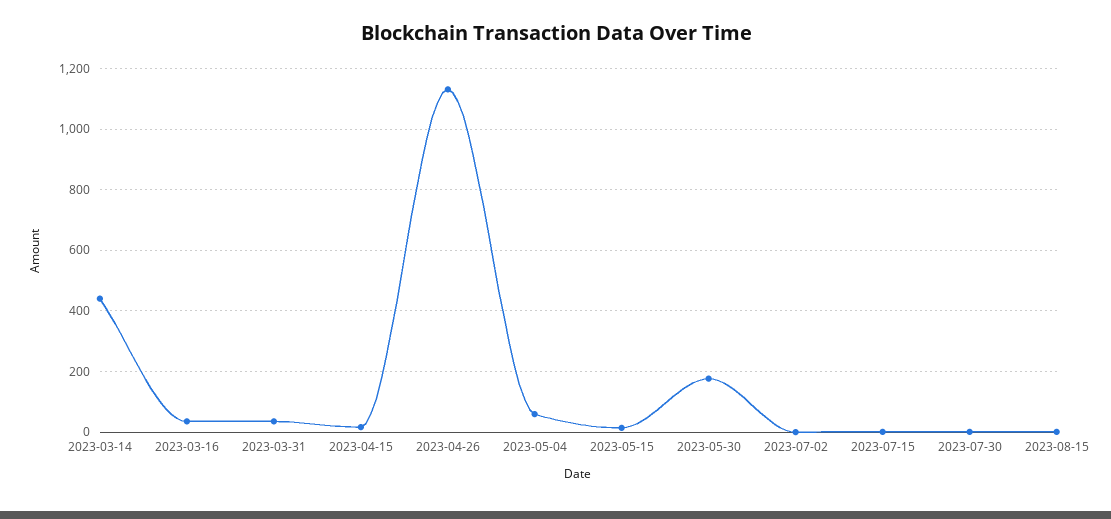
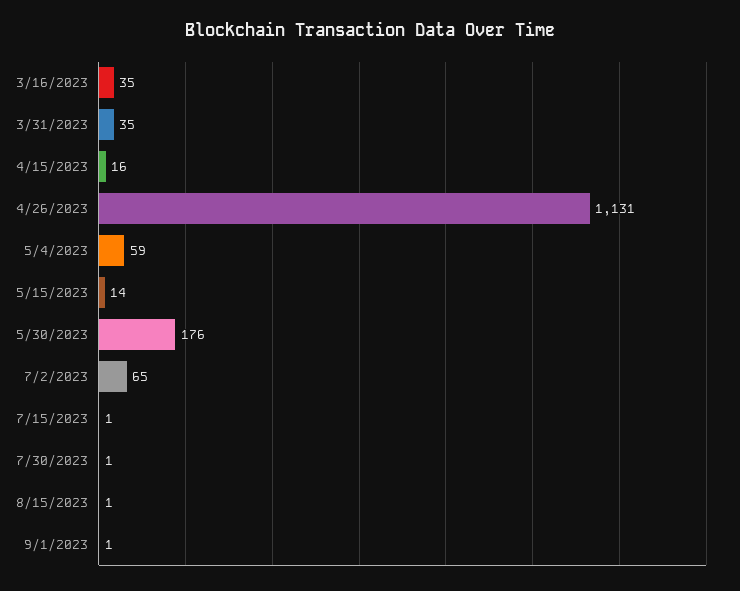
2023-03-14: 440 -> none
2023-07-02: 0 -> 65
9/1/2023: none -> 1

